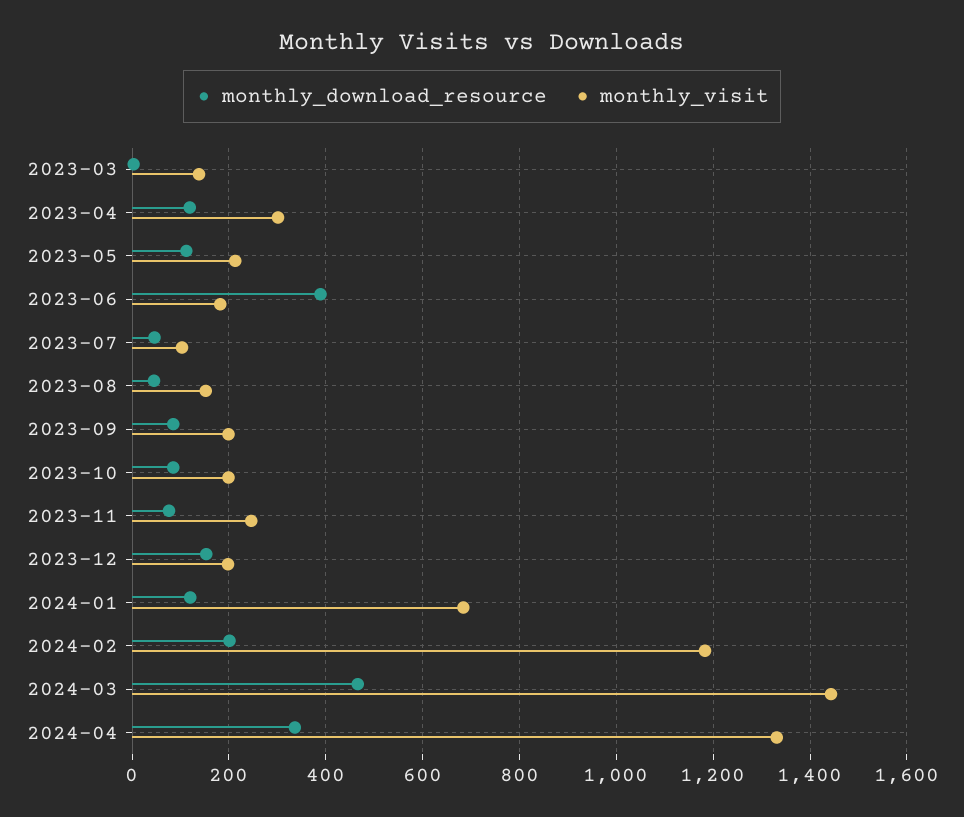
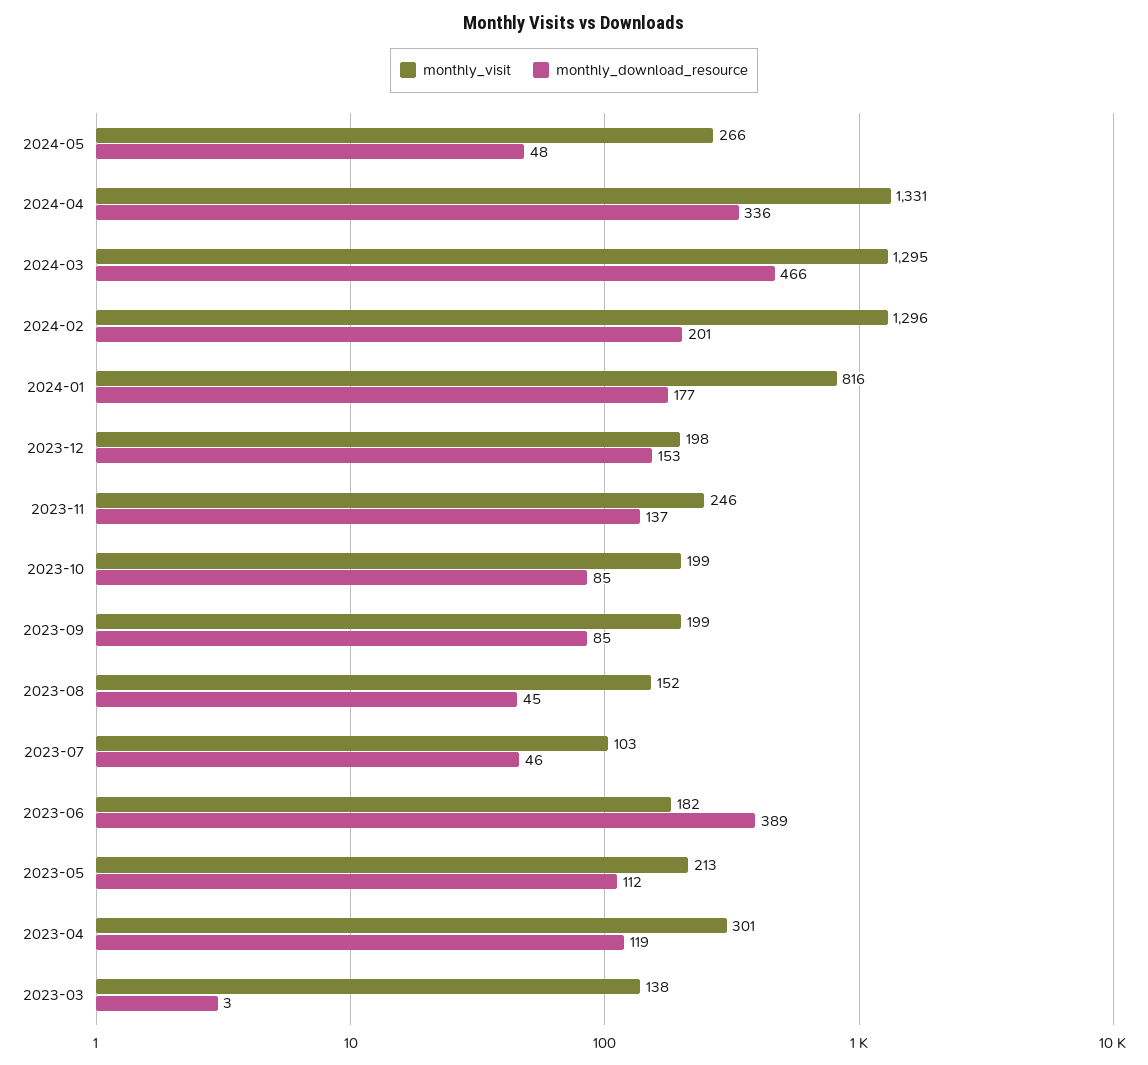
monthly_download_resource, 2023-11: 80 -> 137
monthly_download_resource, 2024-01: 120 -> 177
monthly_visit, 2024-01: 680 -> 816
monthly_visit, 2024-02: 1180 -> 1296
monthly_visit, 2024-03: 1440 -> 1295
monthly_visit, 2024-05: none -> 266
monthly_download_resource, 2024-05: none -> 48

